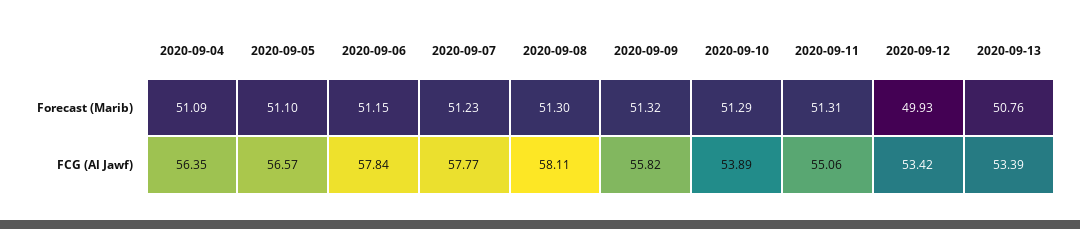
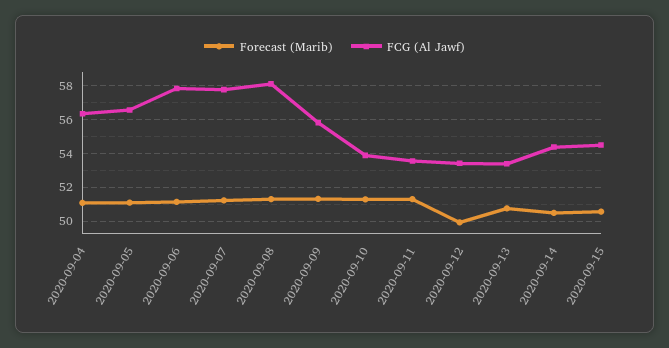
FCG (Al Jawf), 2020-09-11: 55.06 -> 53.5
Forecast (Marib), 2020-09-14: none -> 50.5
FCG (Al Jawf), 2020-09-14: none -> 54.5
Forecast (Marib), 2020-09-15: none -> 50.5
FCG (Al Jawf), 2020-09-15: none -> 54.5

